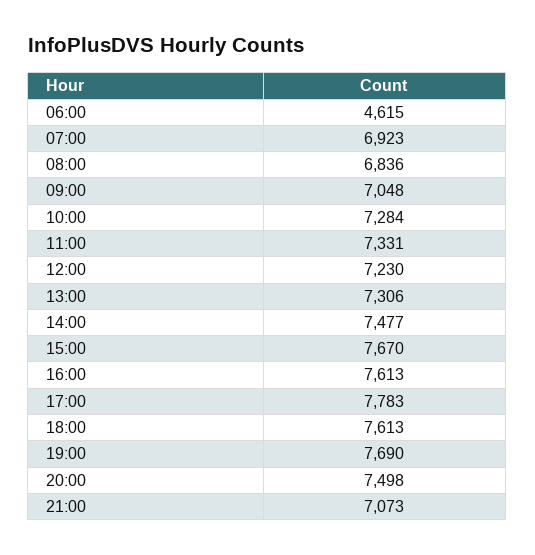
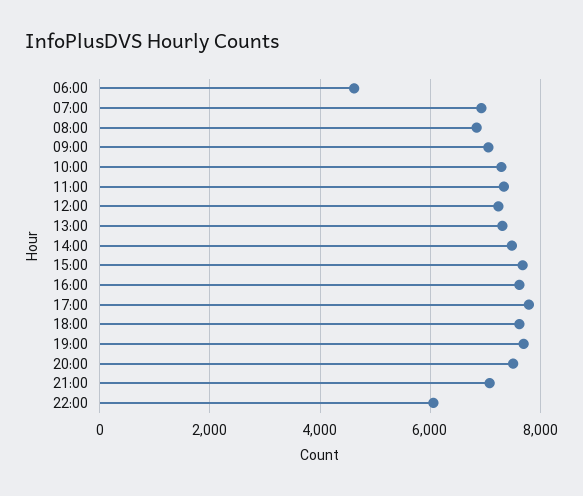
22:00: none -> 6000

